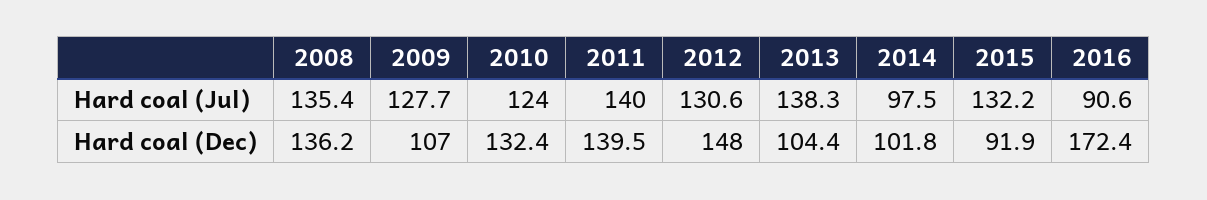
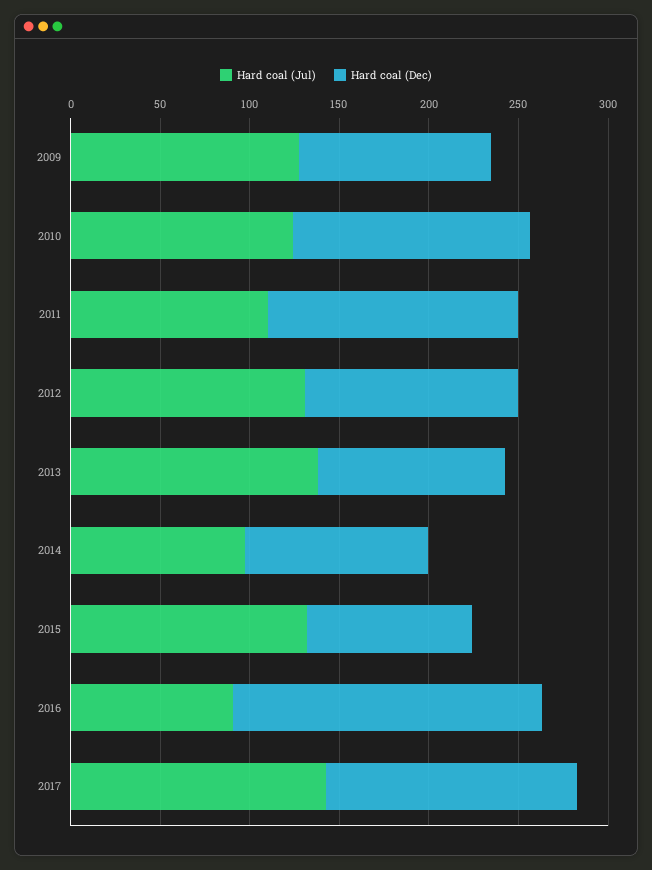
Hard coal (Jul), 2008: 135.4 -> none
Hard coal (Jul), 2011: 140 -> 110
Hard coal (Dec), 2008: 136.2 -> none
Hard coal (Dec), 2012: 148 -> 120
Hard coal (Jul), 2017: none -> 140
Hard coal (Dec), 2017: none -> 140

